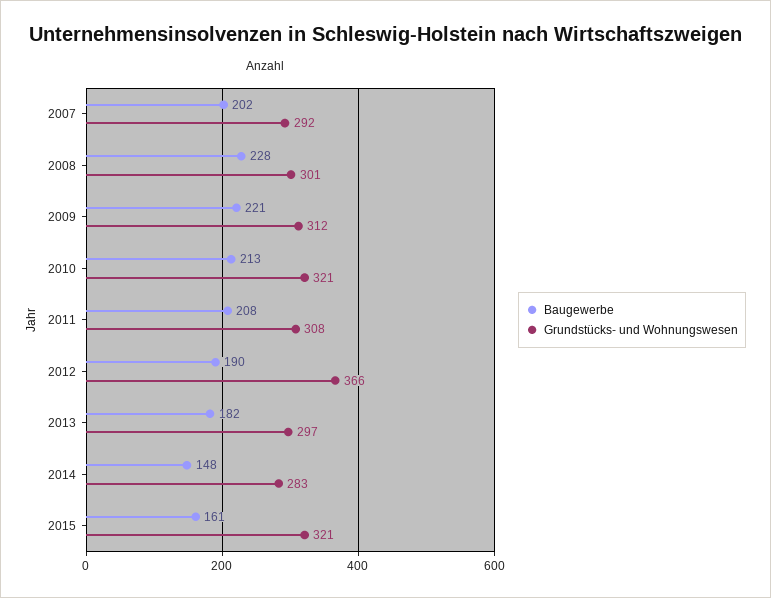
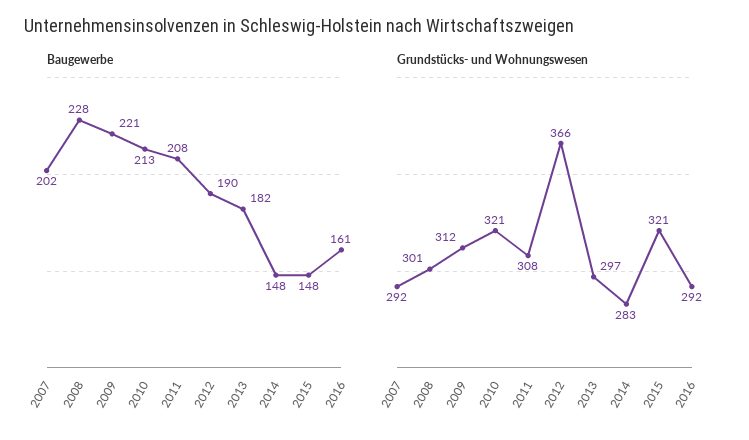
Baugewerbe, 2015: 161 -> 148
Baugewerbe, 2016: none -> 161
Grundstücks- und Wohnungswesen, 2016: none -> 292

